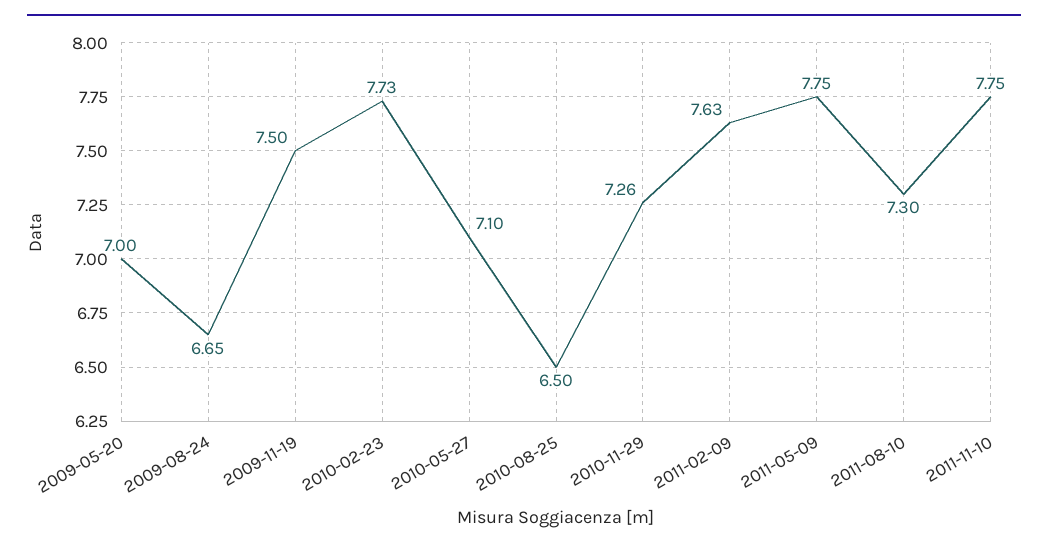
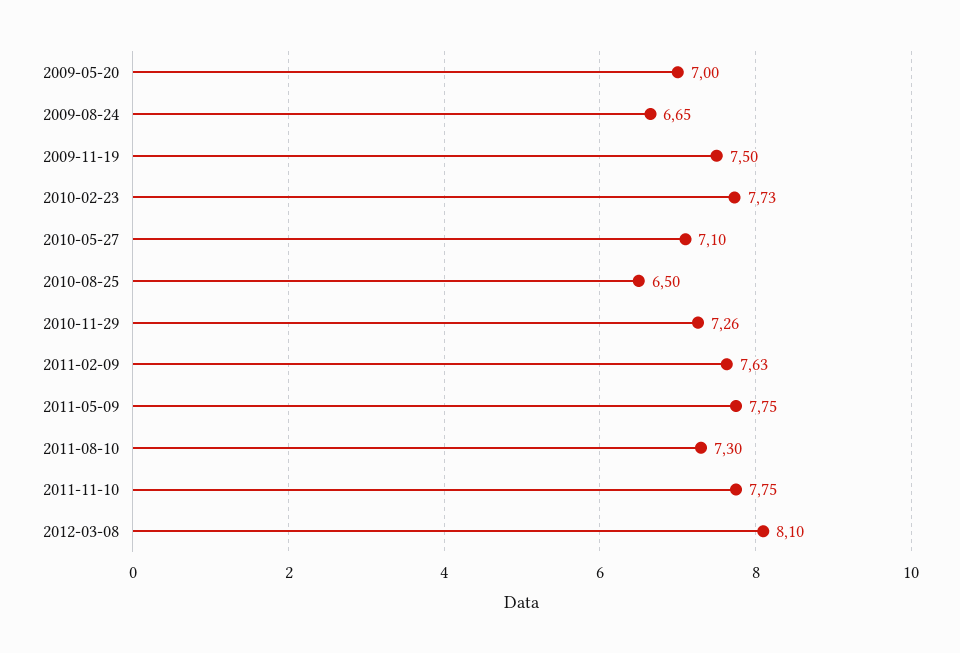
2012-03-08: none -> 8.1

